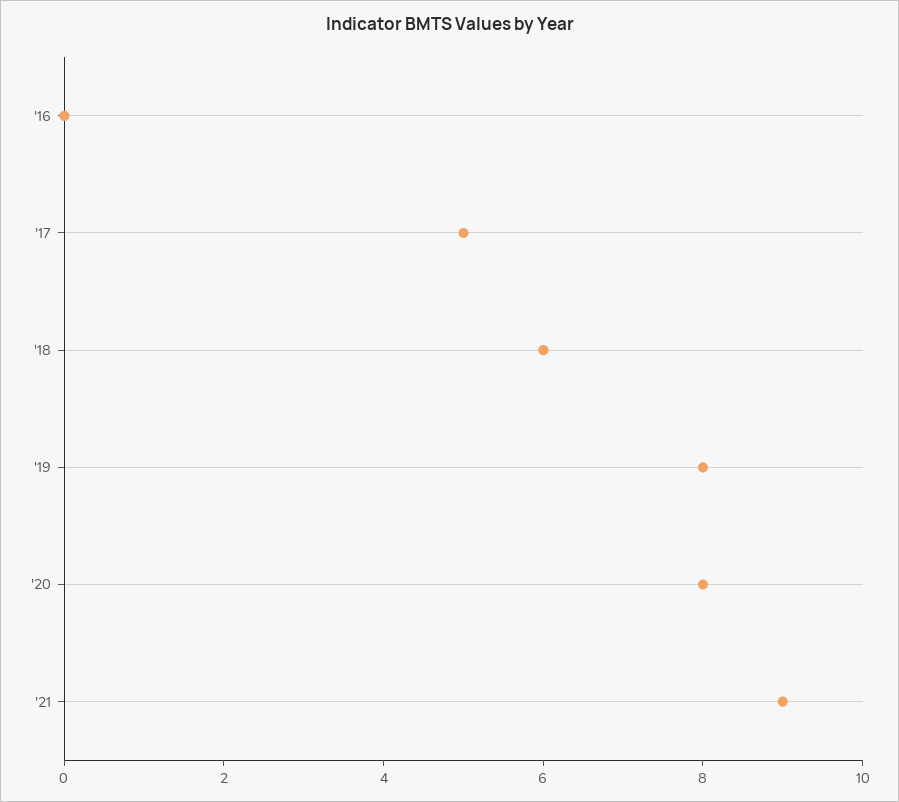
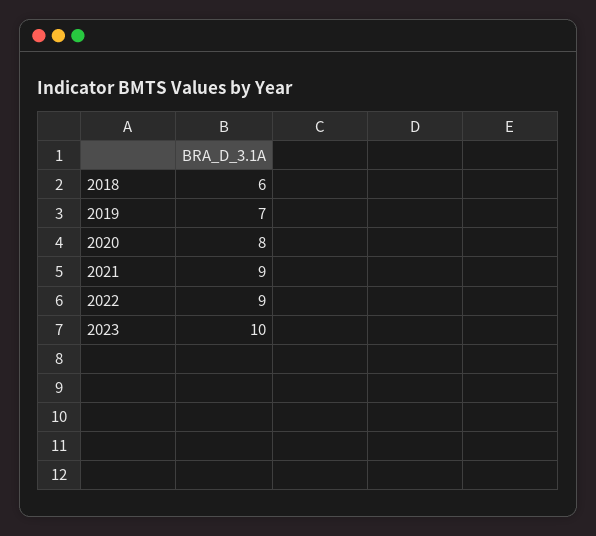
'16: 0 -> none
'17: 5 -> none
'19: 8 -> 7
2022: none -> 9
2023: none -> 10

